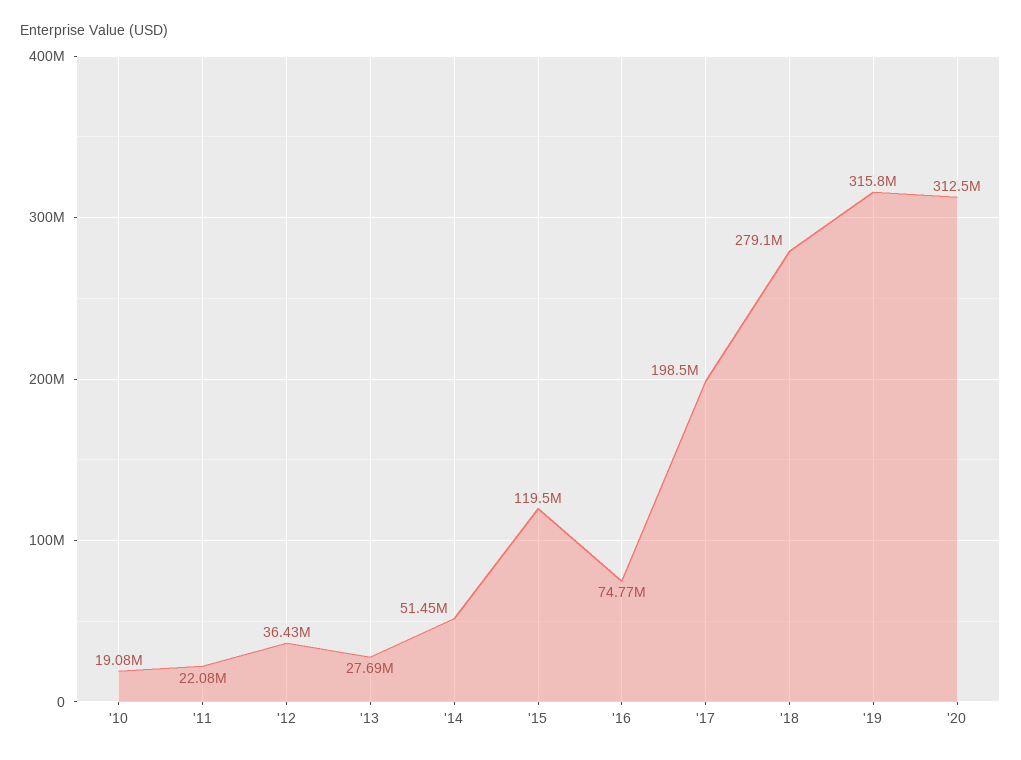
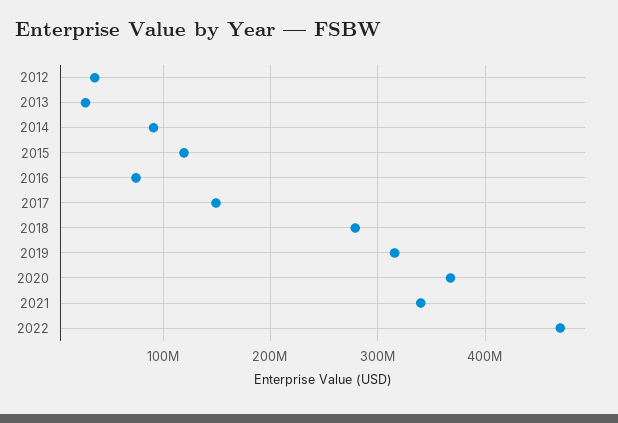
'10: 19080000 -> none
'11: 22080000 -> none
'14: 51450000 -> 90000000
'17: 198500000 -> 150000000
'20: 312500000 -> 370000000
2021: none -> 340000000
2022: none -> 470000000

